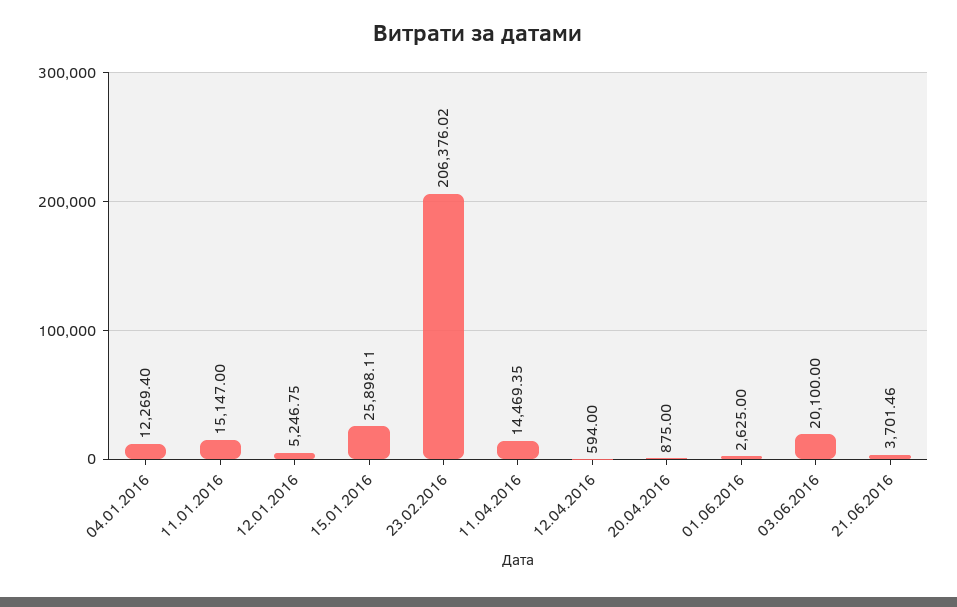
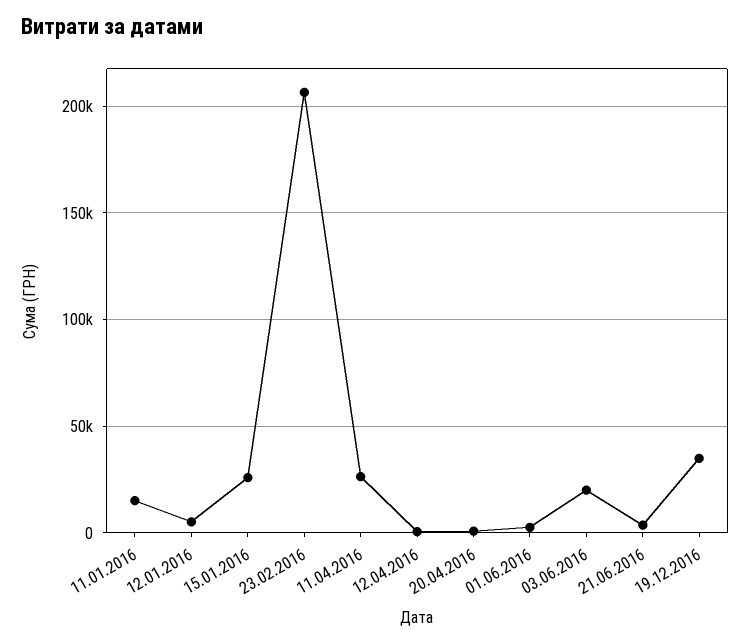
04.01.2016: 12269.4 -> none
11.04.2016: 14469.35 -> 25000
19.12.2016: none -> 35000

